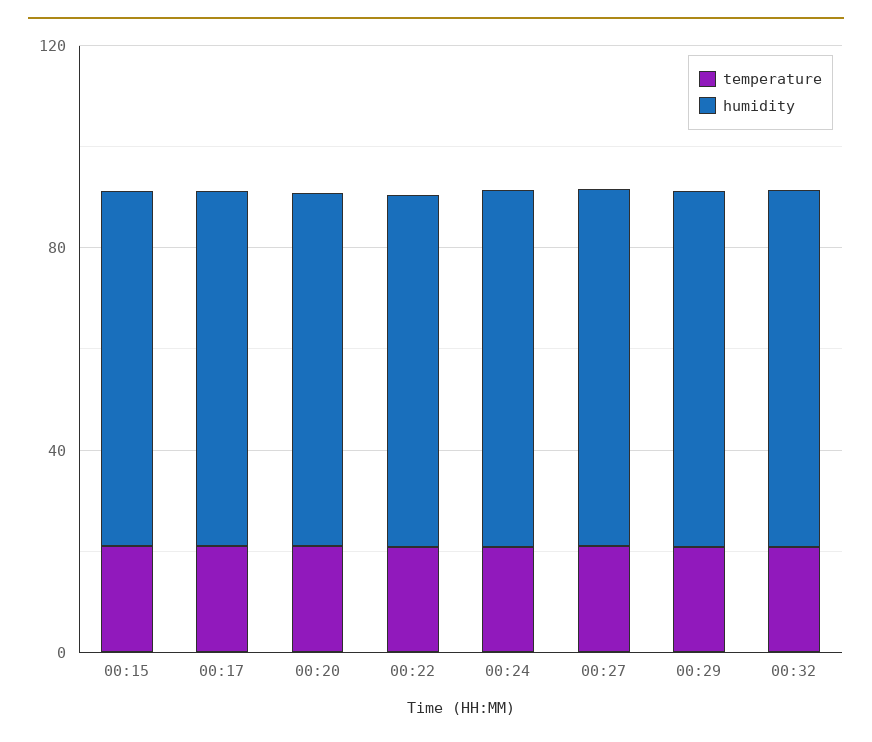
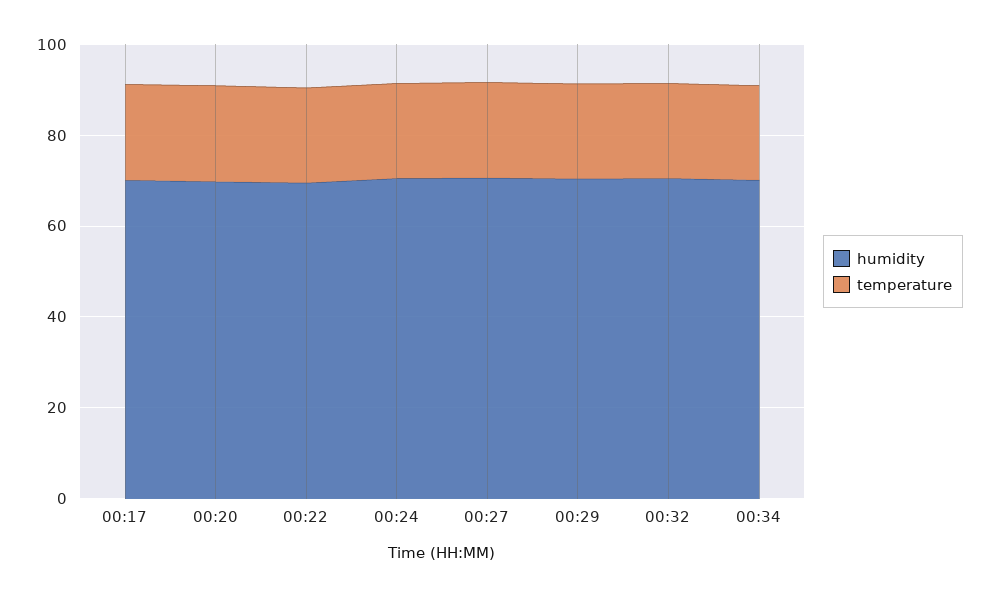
temperature, 00:15: 20 -> none
humidity, 00:15: 70 -> none
humidity, 00:34: none -> 70
temperature, 00:34: none -> 20

